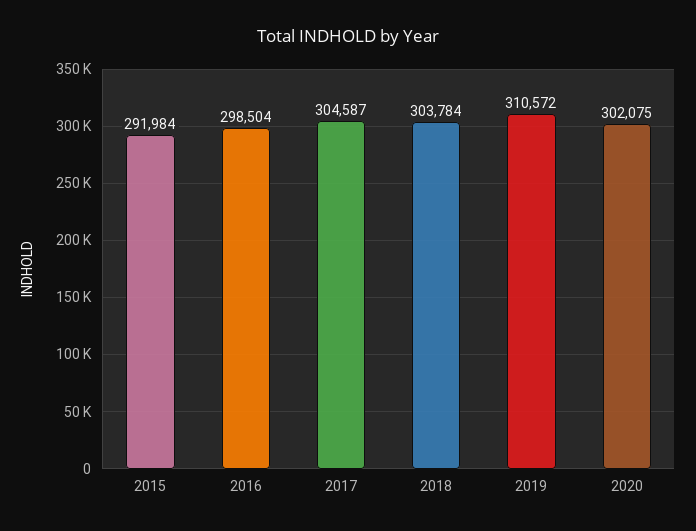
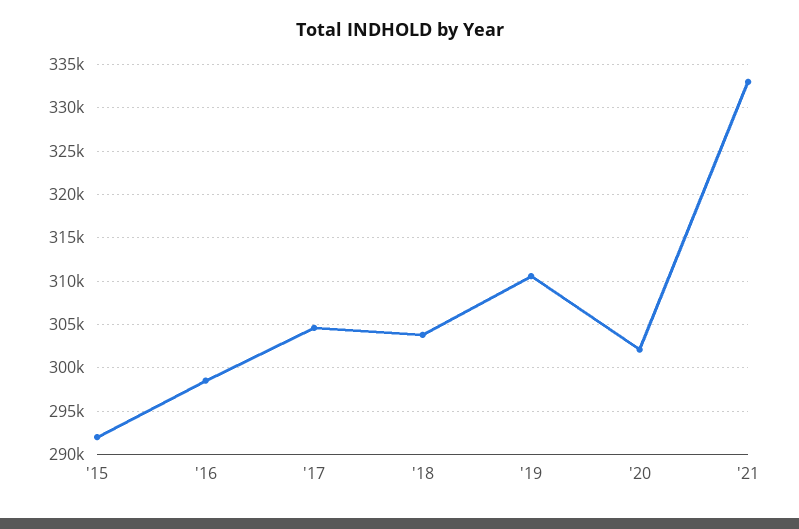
'21: none -> 333000

